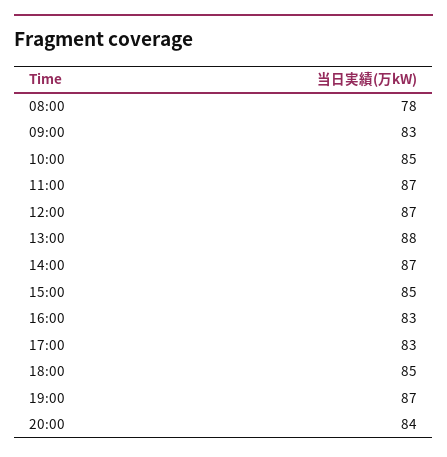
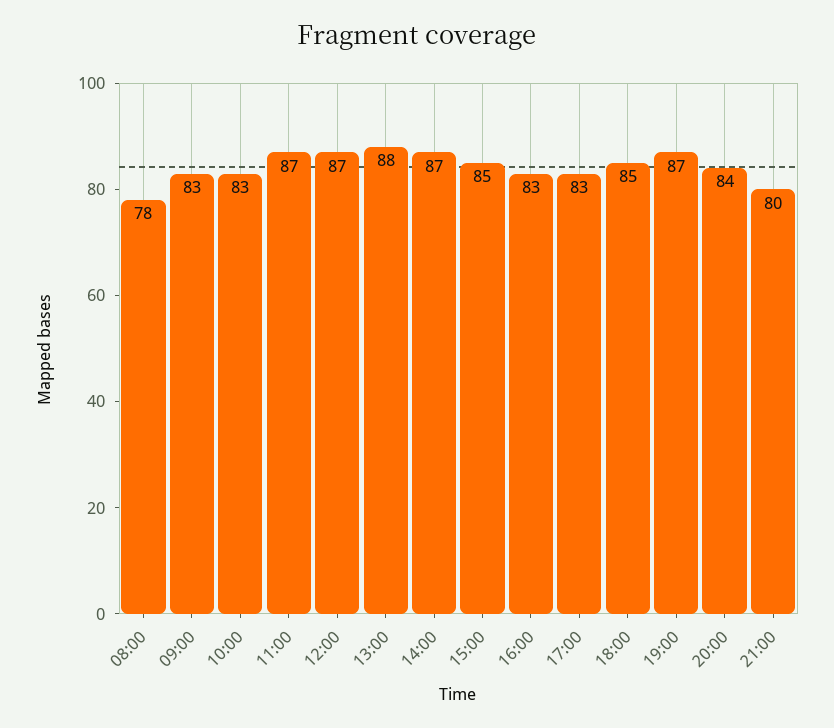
10:00: 85 -> 83
21:00: none -> 80

